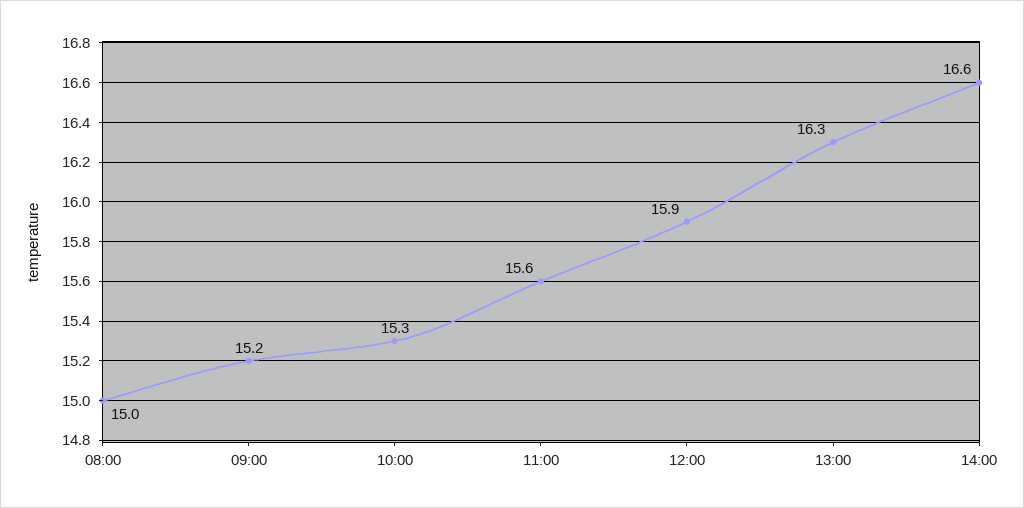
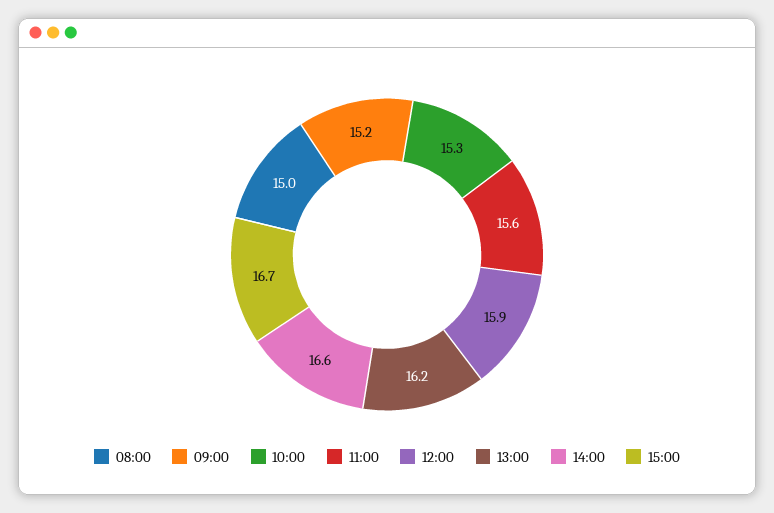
13:00: 16.3 -> 16.2
15:00: none -> 16.7

